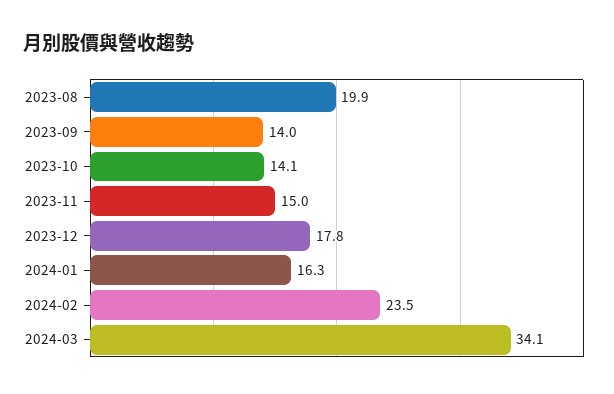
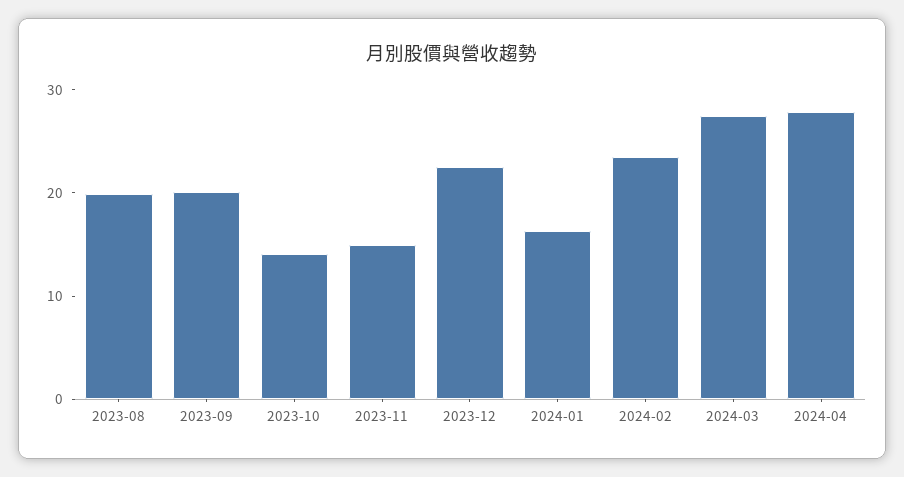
2023-09: 14 -> 20
2023-12: 17.8 -> 22
2024-03: 34.1 -> 28
2024-04: none -> 28

